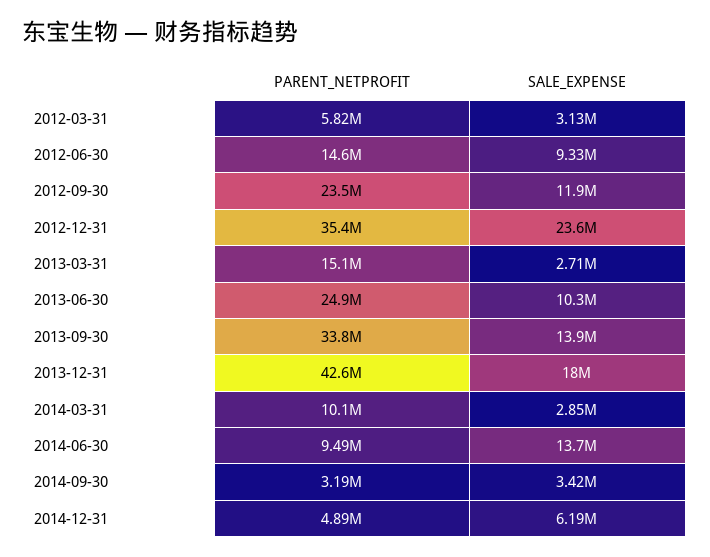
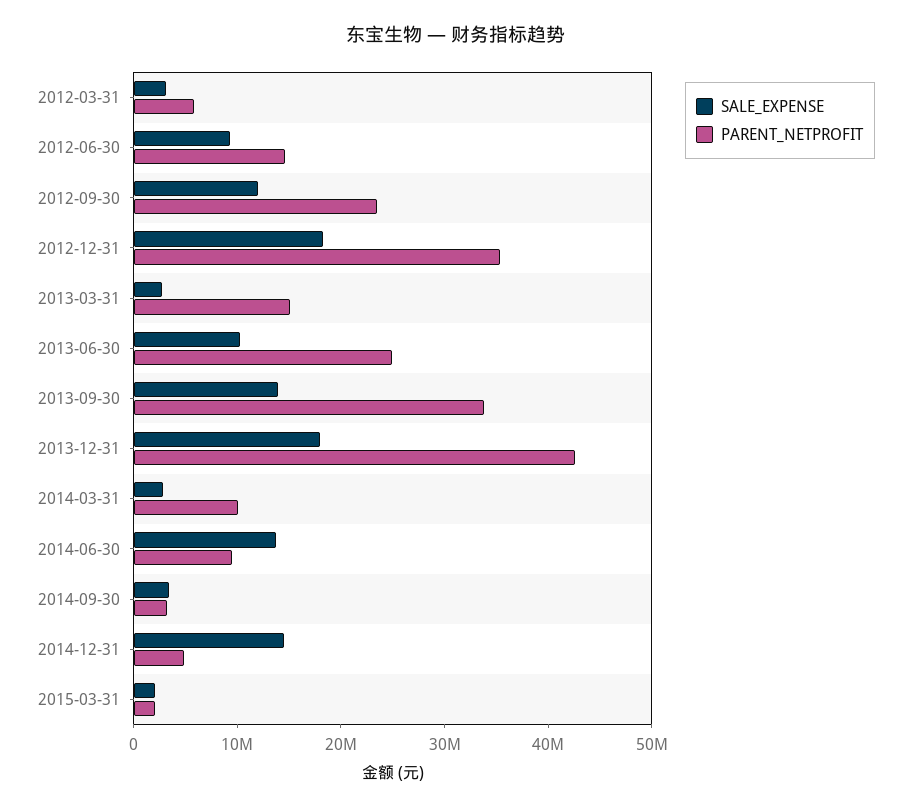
SALE_EXPENSE, 2012-12-31: 23600000 -> 18000000
SALE_EXPENSE, 2014-12-31: 6190000 -> 14000000
SALE_EXPENSE, 2015-03-31: none -> 2000000
PARENT_NETPROFIT, 2015-03-31: none -> 2000000

